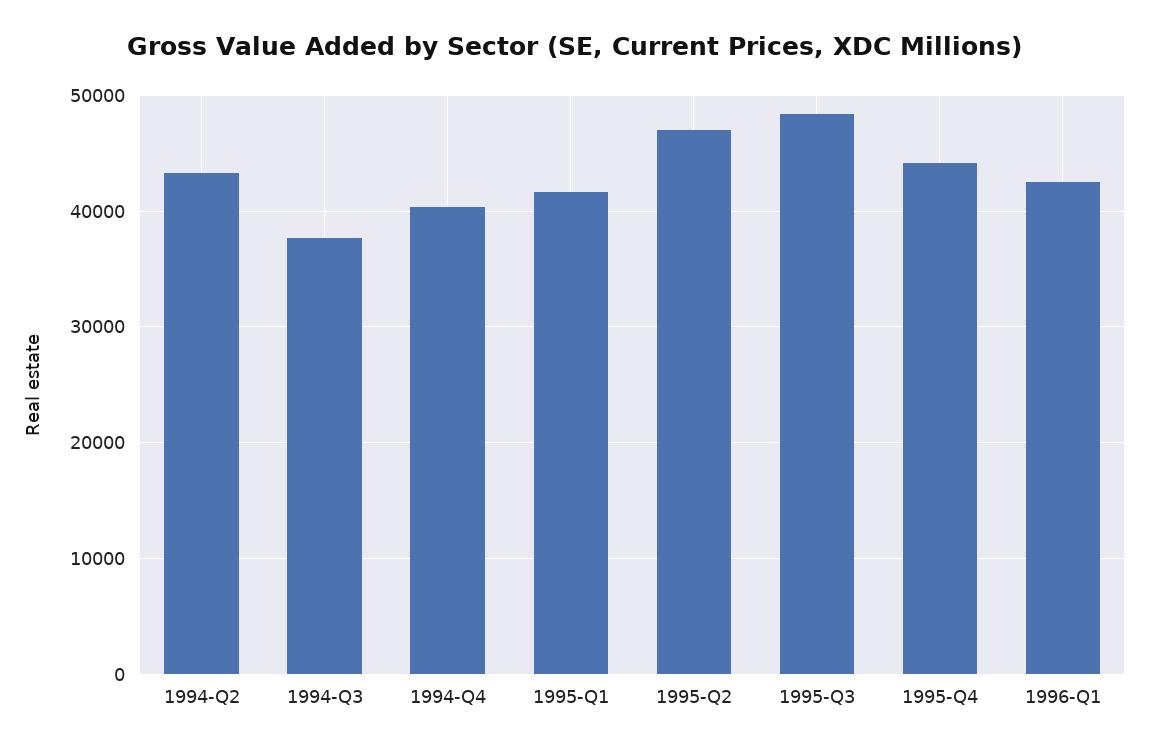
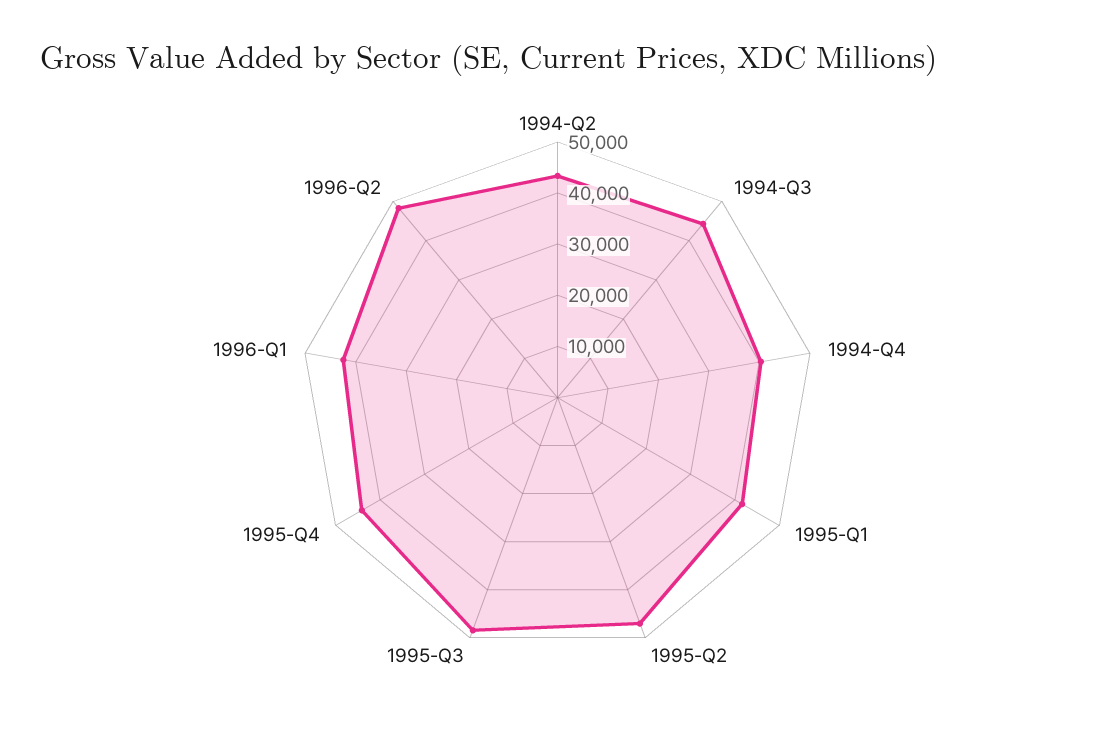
1994-Q3: 38000 -> 44000
1996-Q2: none -> 48000

